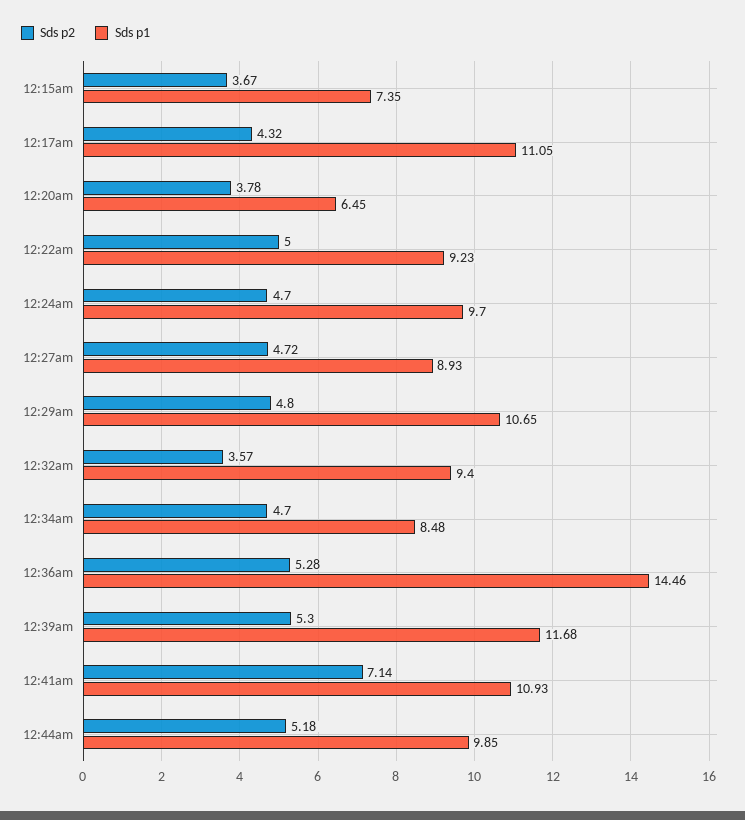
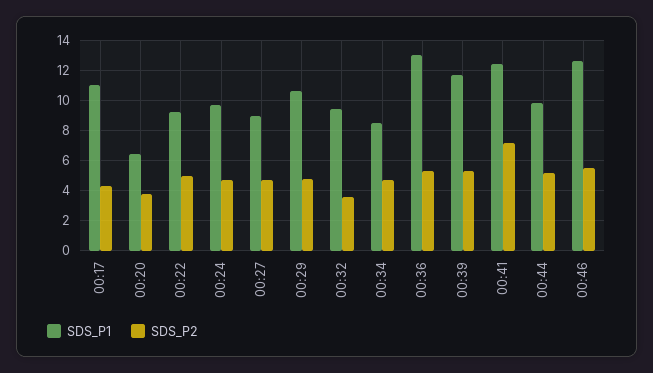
Sds p2, 12:15am: 3.67 -> none
Sds p1, 12:15am: 7.35 -> none
Sds p1, 12:36am: 14.46 -> 13
Sds p1, 12:41am: 10.93 -> 12.5
Sds p1, 00:46: none -> 12.5
Sds p2, 00:46: none -> 5.5

